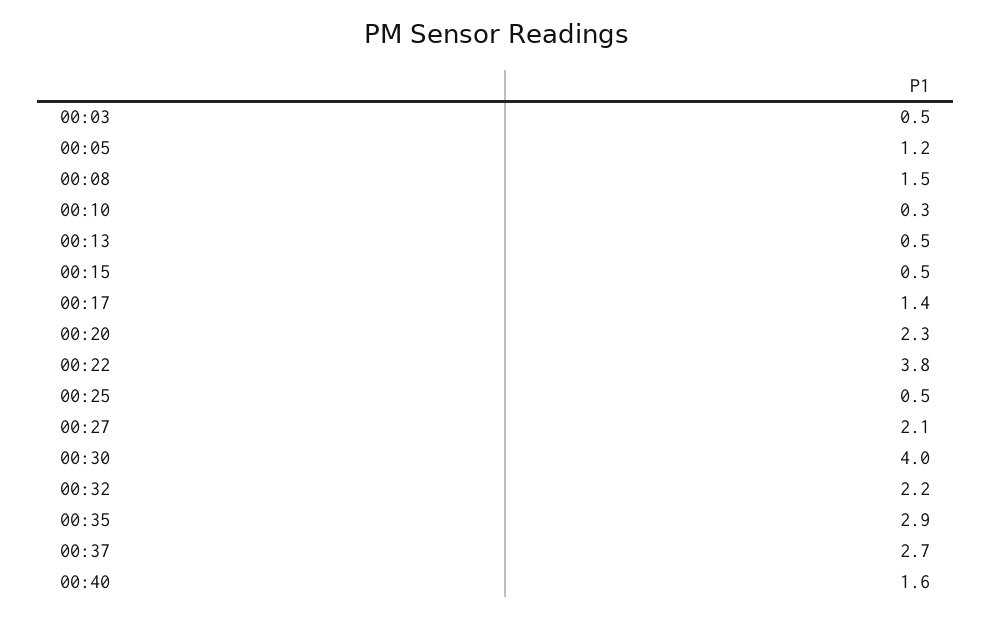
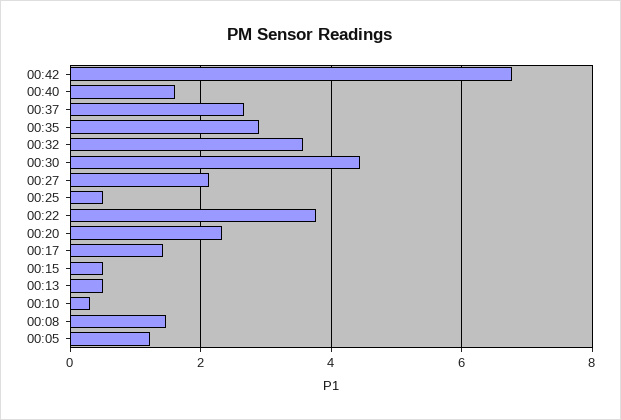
00:03: 0.5 -> none
00:30: 4 -> 4.4
00:32: 2.2 -> 3.6
00:42: none -> 6.8

